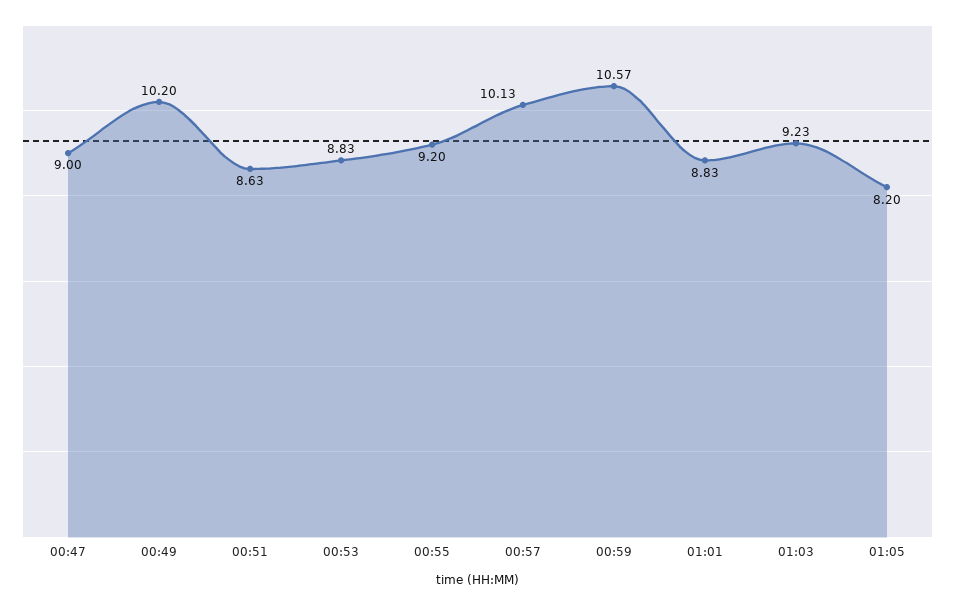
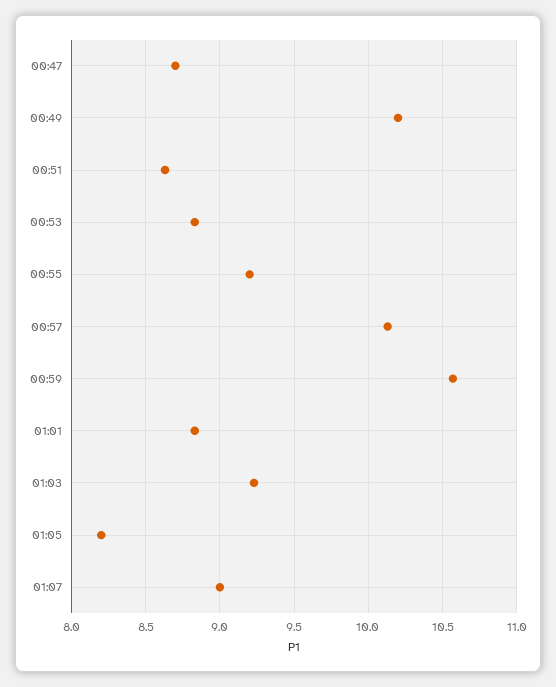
00:47: 9 -> 8.7
01:07: none -> 9

